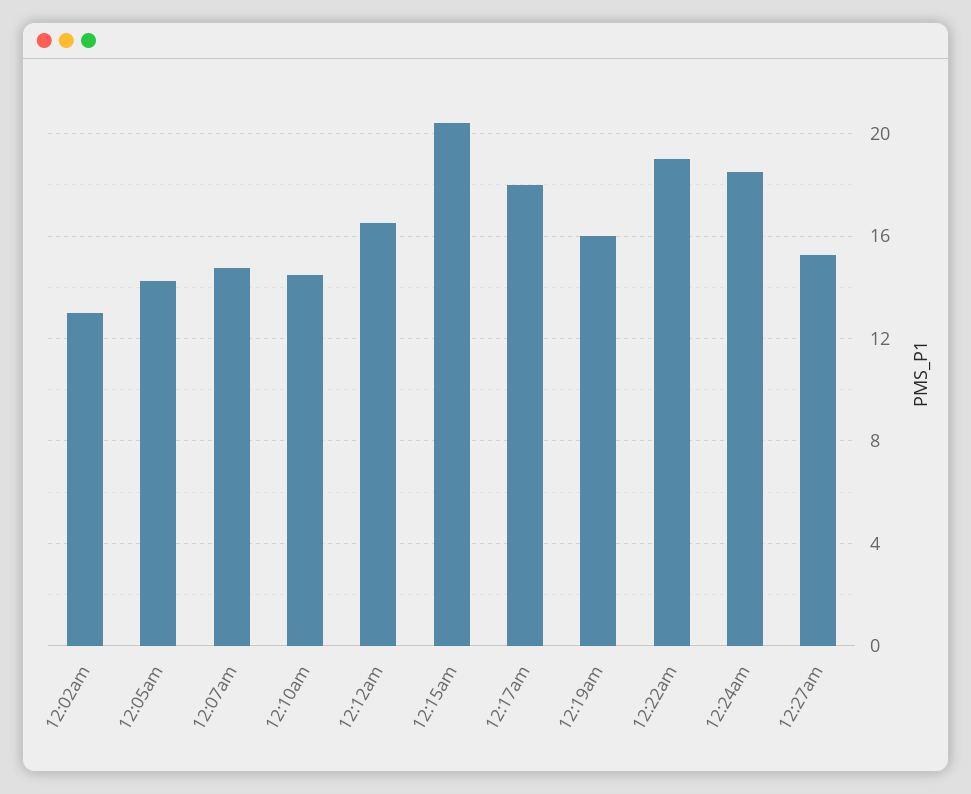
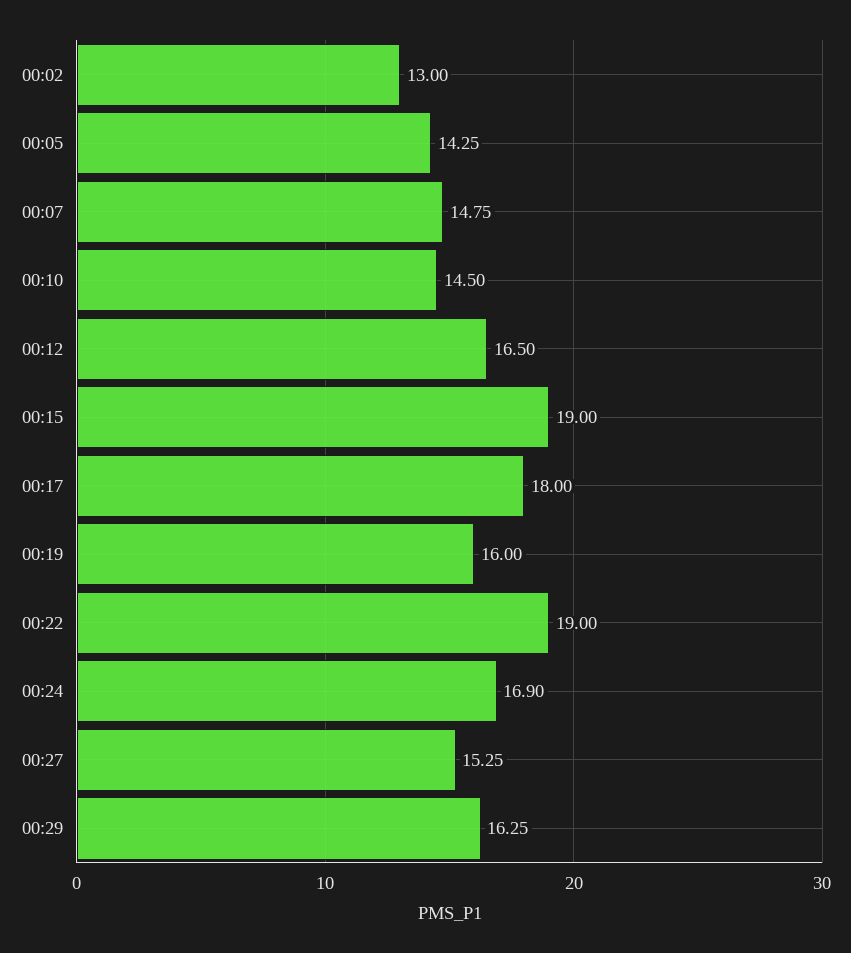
12:15am: 20.5 -> 19
12:24am: 18.5 -> 16.9
00:29: none -> 16.25

